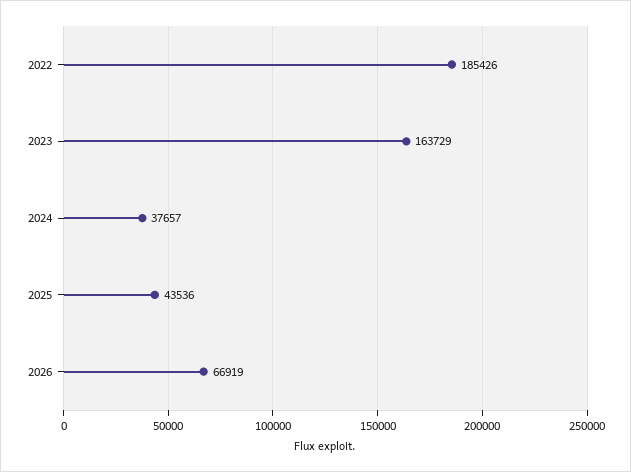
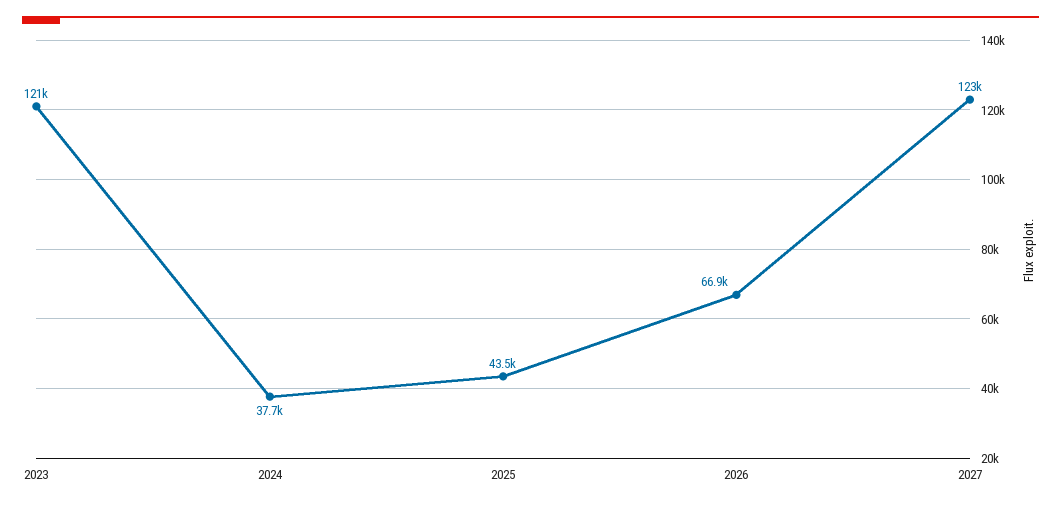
2022: 185426 -> none
2023: 163729 -> 121000
2027: none -> 123000

